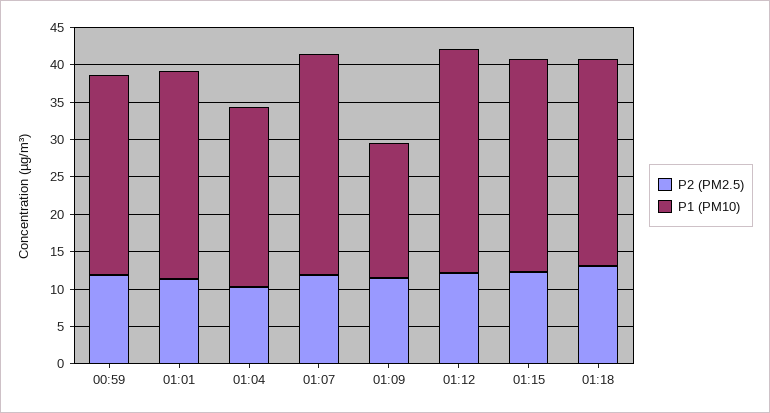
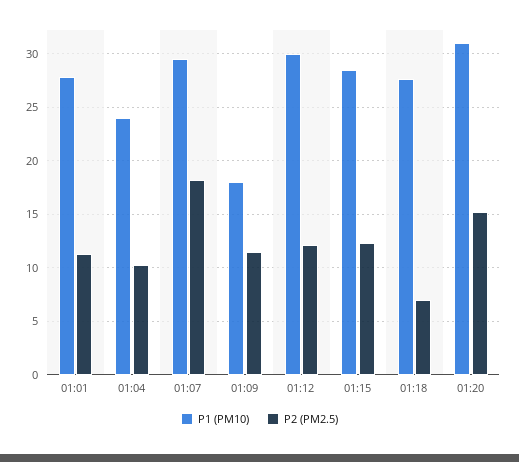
P2 (PM2.5), 00:59: 12.5 -> none
P1 (PM10), 00:59: 27.5 -> none
P2 (PM2.5), 01:07: 12.5 -> 18
P2 (PM2.5), 01:18: 12.5 -> 7
P1 (PM10), 01:20: none -> 31
P2 (PM2.5), 01:20: none -> 15

